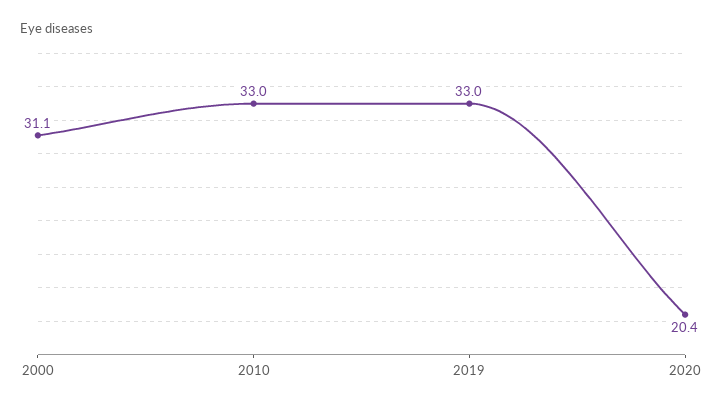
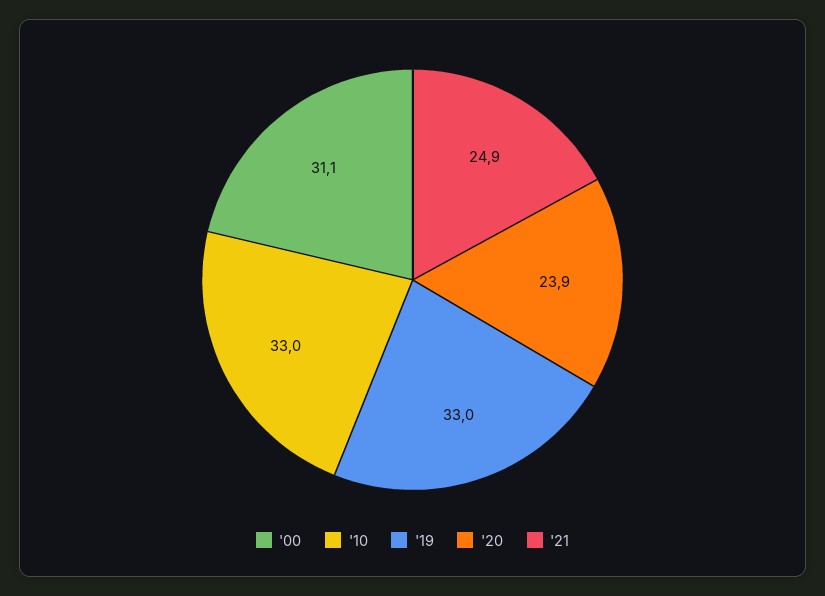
2020: 20.4 -> 23.9
'21: none -> 24.9

